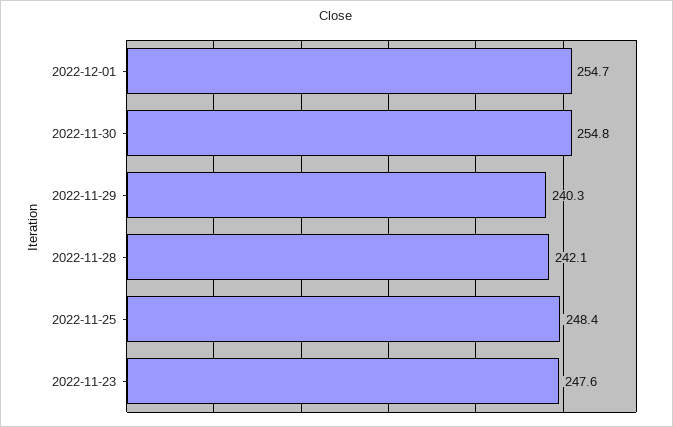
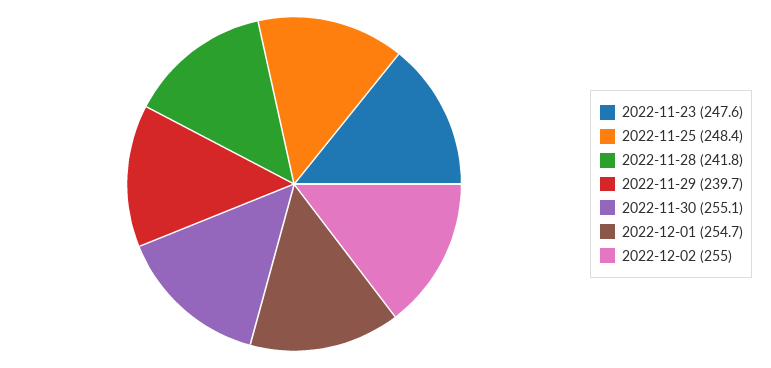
2022-11-30: 254.8 -> 255.1
2022-11-29: 240.3 -> 239.7
2022-11-28: 242.1 -> 241.8
2022-12-02: none -> 255

